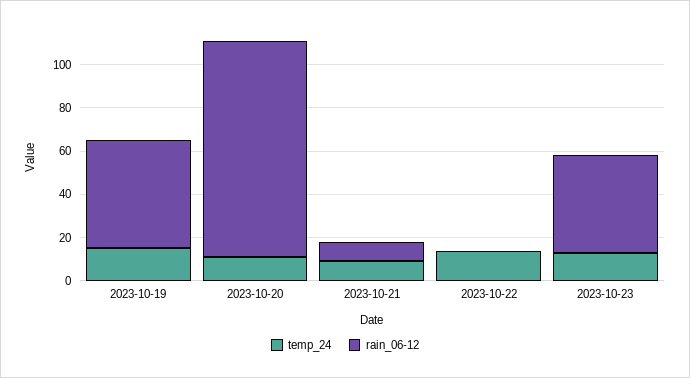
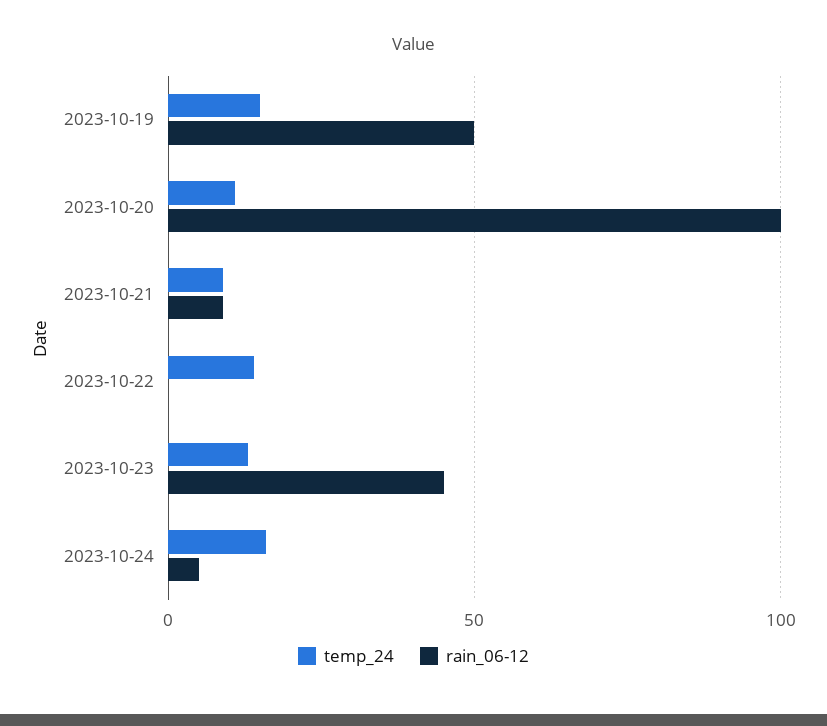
temp_24, 2023-10-24: none -> 15
rain_06-12, 2023-10-24: none -> 5

